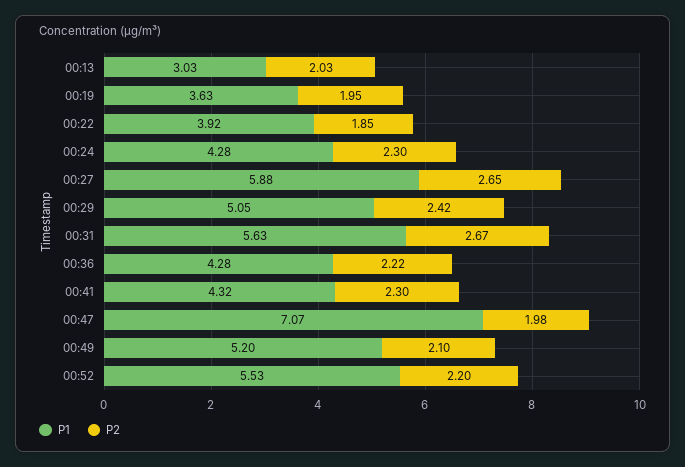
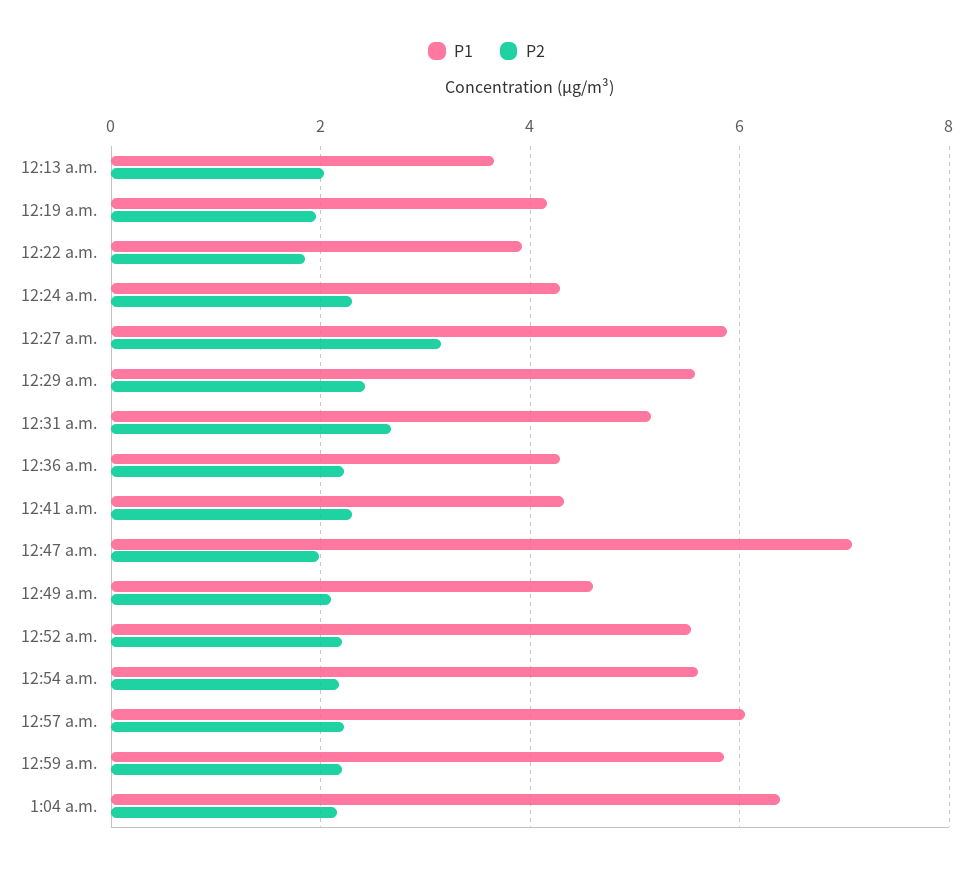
P1, 00:13: 3.03 -> 3.6
P1, 00:19: 3.63 -> 4.2
P2, 00:27: 2.65 -> 3.2
P1, 00:29: 5.05 -> 5.6
P1, 00:31: 5.63 -> 5.2
P1, 00:49: 5.2 -> 4.6
P1, 12:54 a.m.: none -> 5.6
P2, 12:54 a.m.: none -> 2.2
P1, 12:57 a.m.: none -> 6
P2, 12:57 a.m.: none -> 2.2
P1, 12:59 a.m.: none -> 5.8
P2, 12:59 a.m.: none -> 2.2
P1, 1:04 a.m.: none -> 6.4
P2, 1:04 a.m.: none -> 2.2

